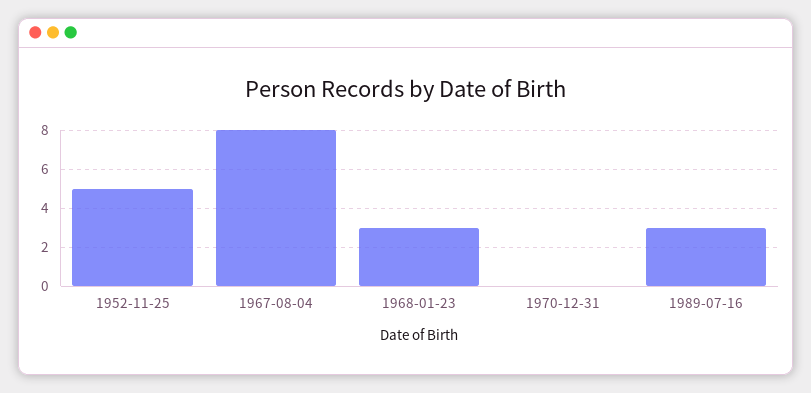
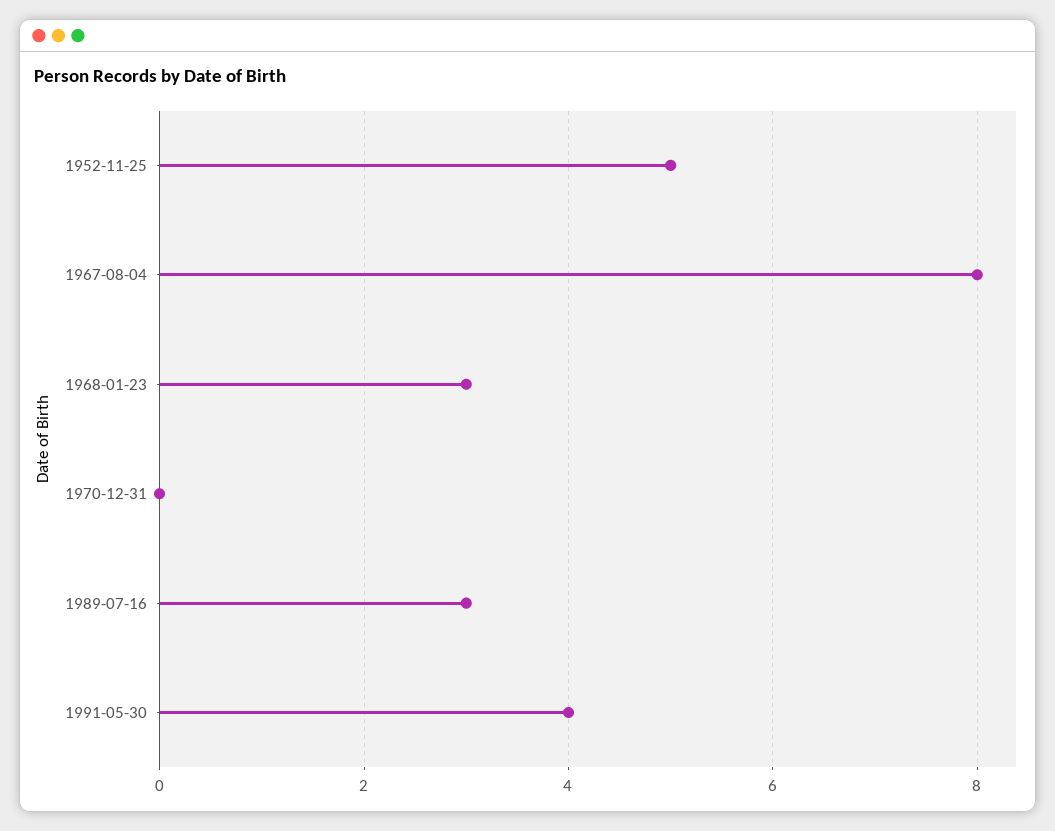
1991-05-30: none -> 4

